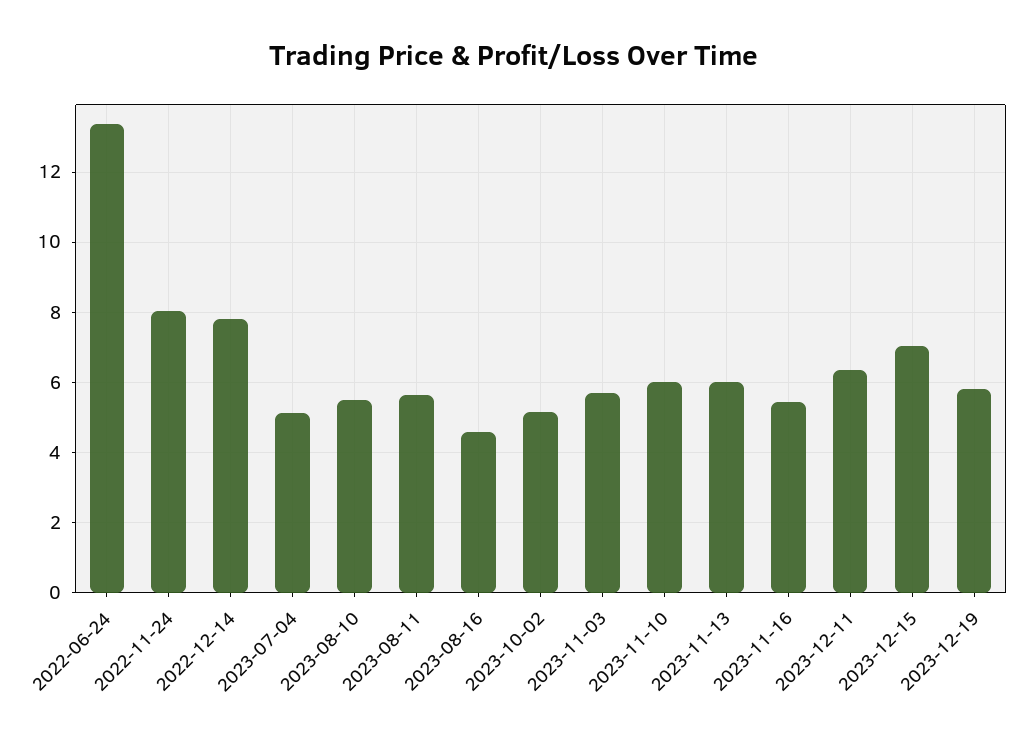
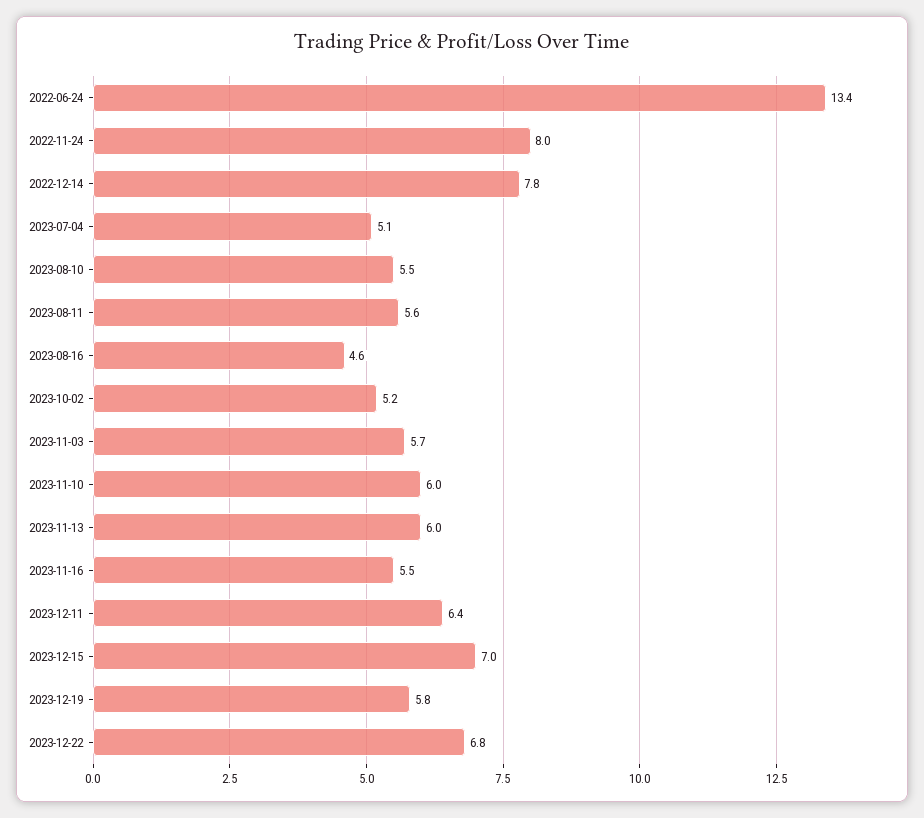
2023-12-22: none -> 6.8

